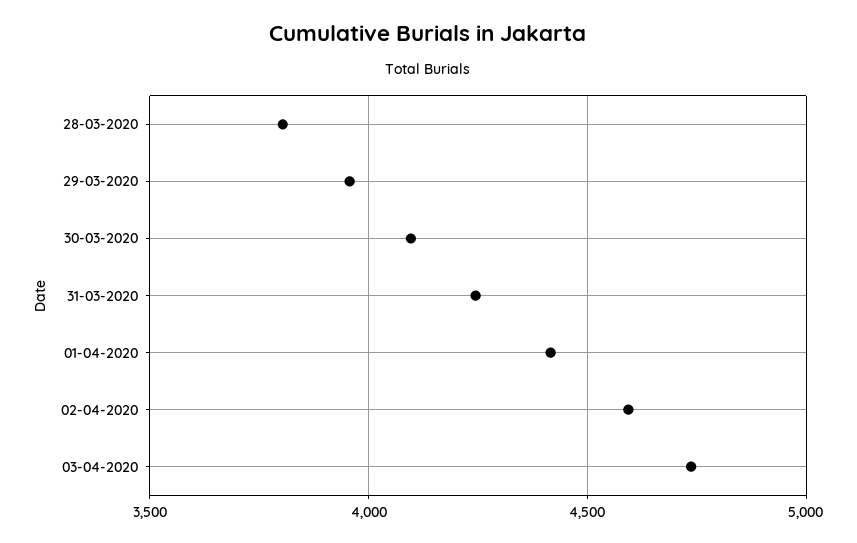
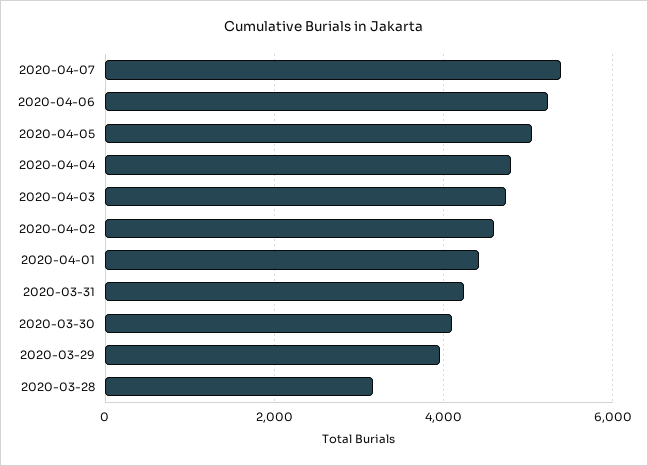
28-03-2020: 3800 -> 3200
2020-04-07: none -> 5400
2020-04-06: none -> 5200
2020-04-05: none -> 5000
2020-04-04: none -> 4800

